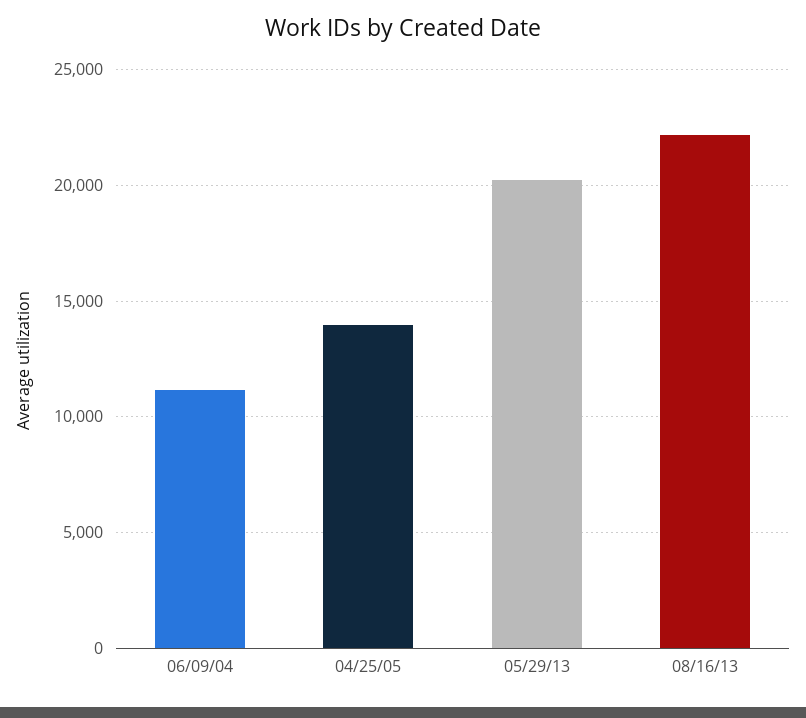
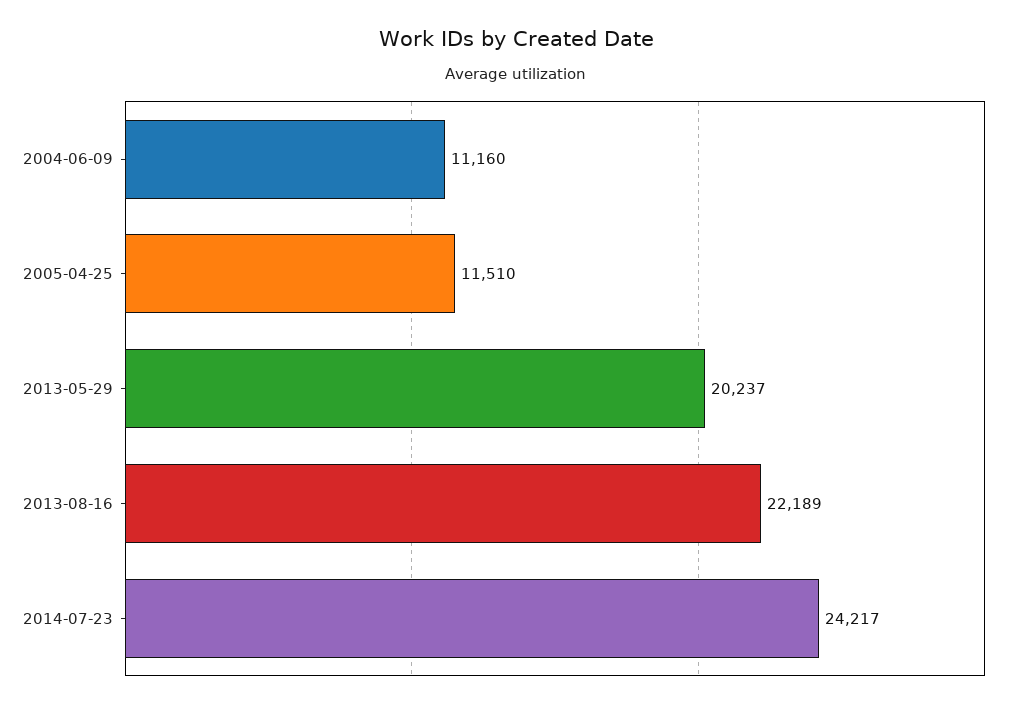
04/25/05: 14000 -> 11510
2014-07-23: none -> 24217

